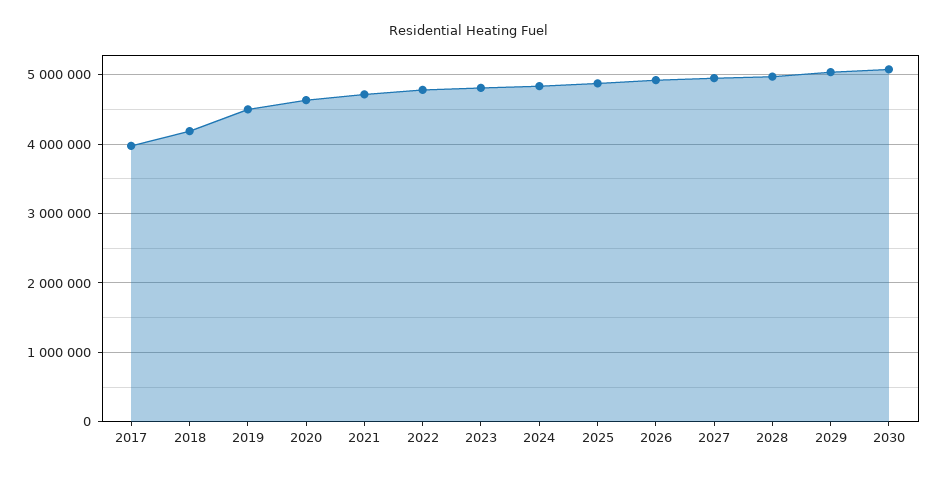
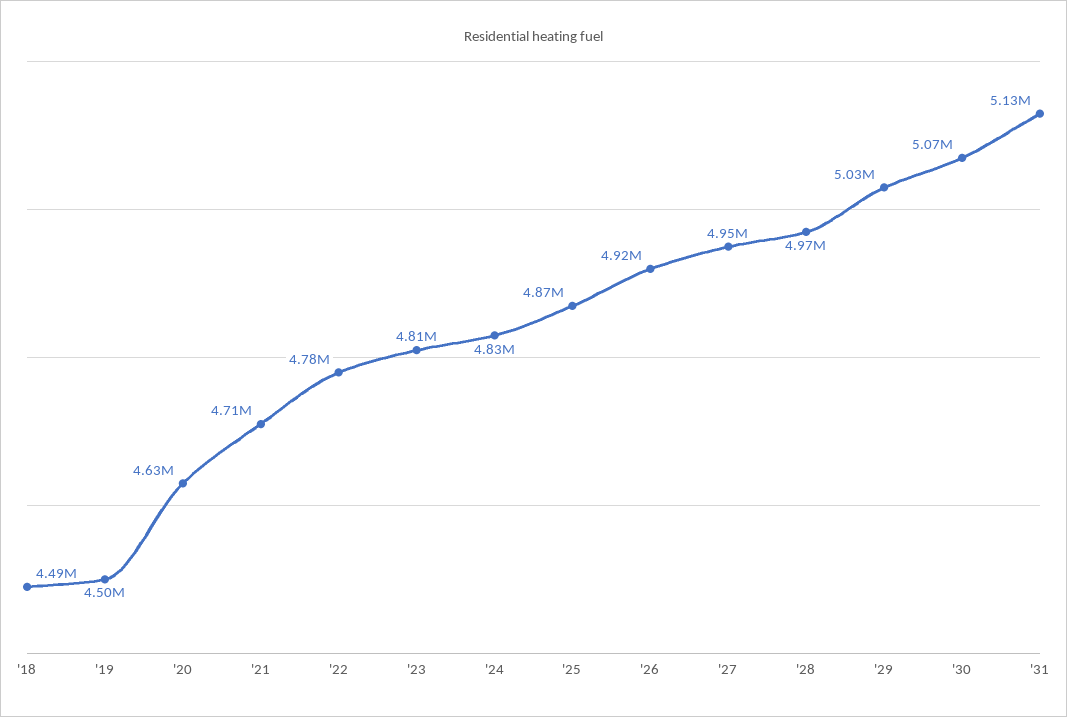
2017: 4000000 -> none
2018: 4200000 -> 4490000
'31: none -> 5130000

